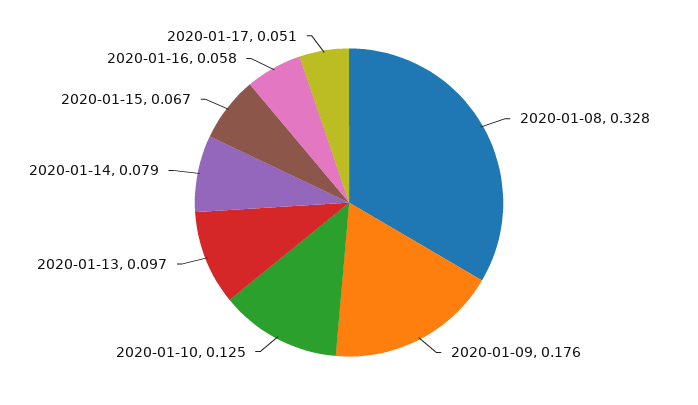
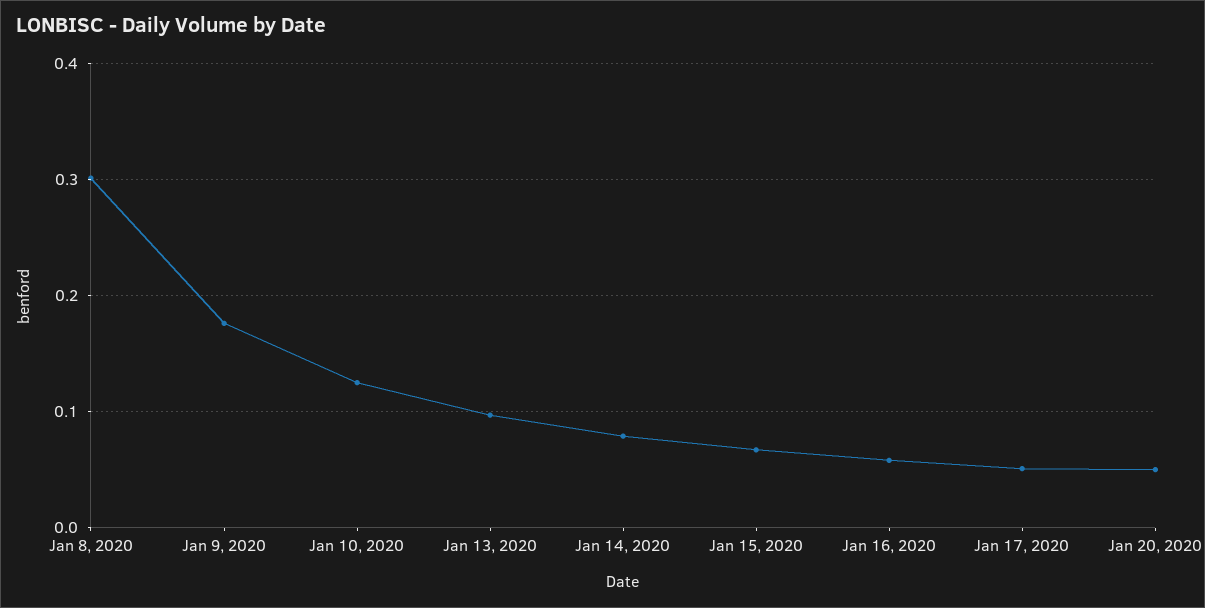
2020-01-08: 0.328 -> 0.3
Jan 20, 2020: none -> 0.05

